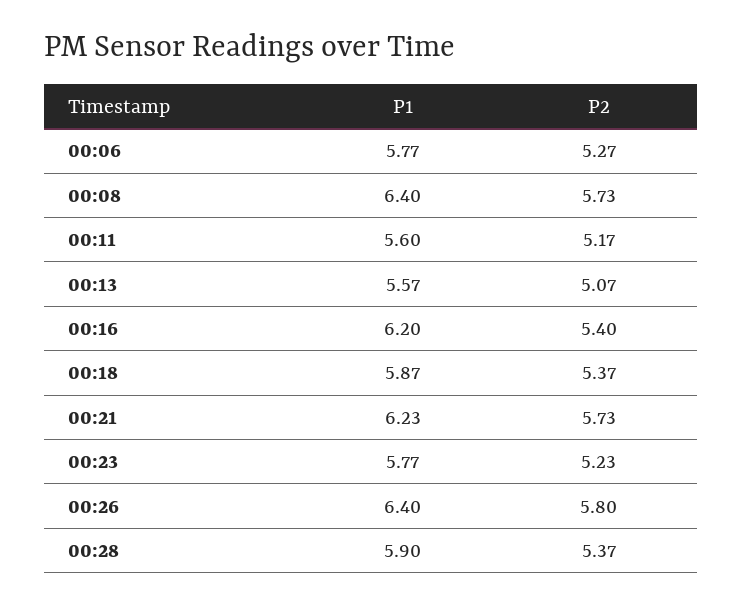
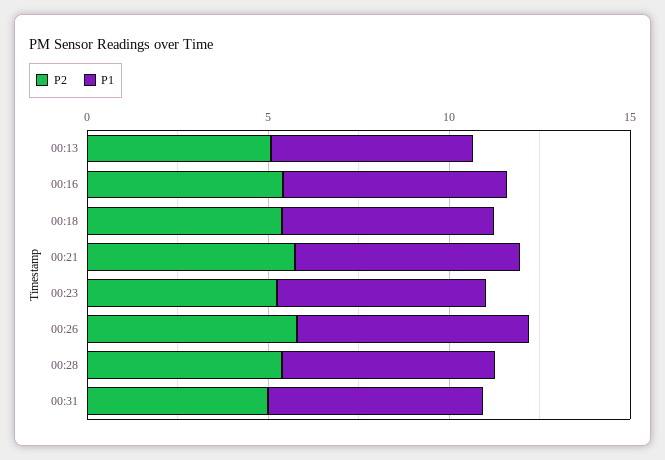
P1, 00:06: 5.77 -> none
P2, 00:06: 5.27 -> none
P1, 00:08: 6.4 -> none
P2, 00:08: 5.73 -> none
P1, 00:11: 5.6 -> none
P2, 00:11: 5.17 -> none
P2, 00:31: none -> 5
P1, 00:31: none -> 6

